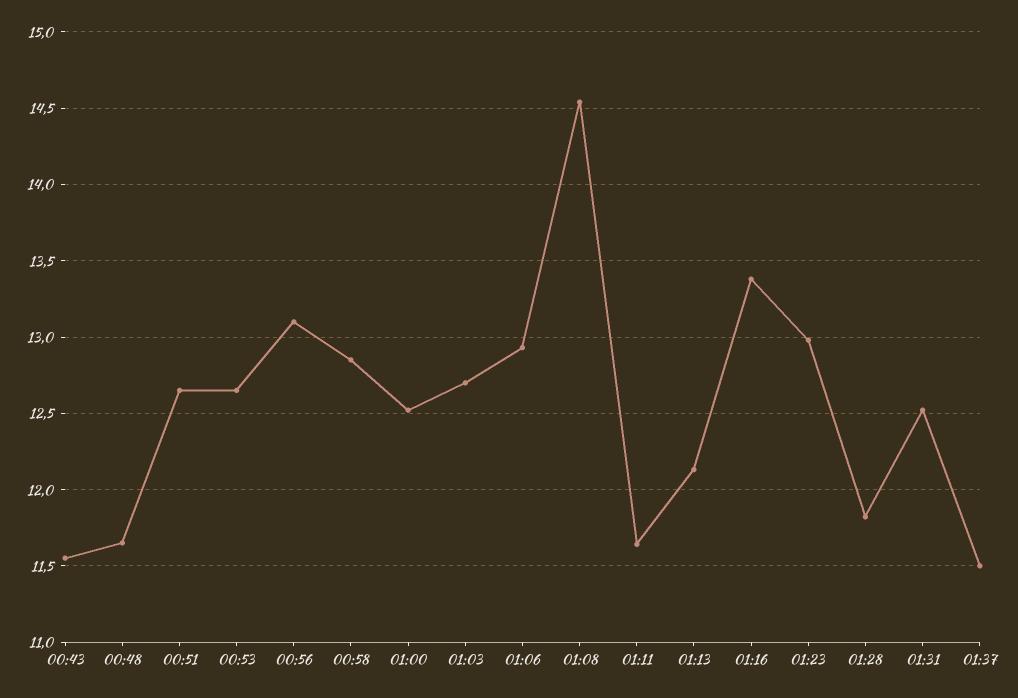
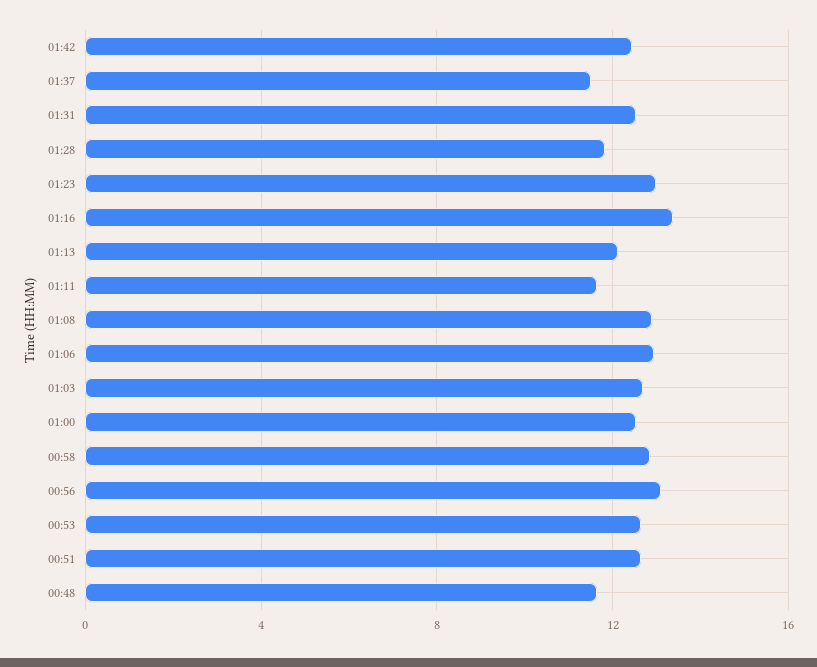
00:43: 11.55 -> none
01:08: 14.55 -> 13
01:42: none -> 12.5

